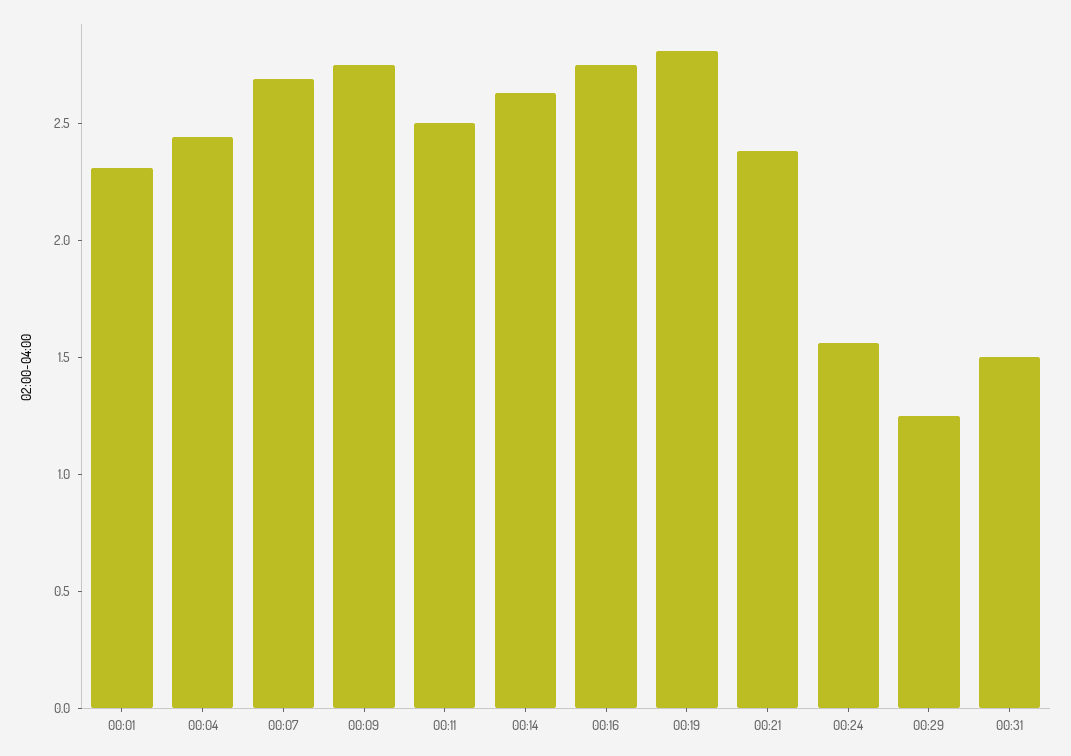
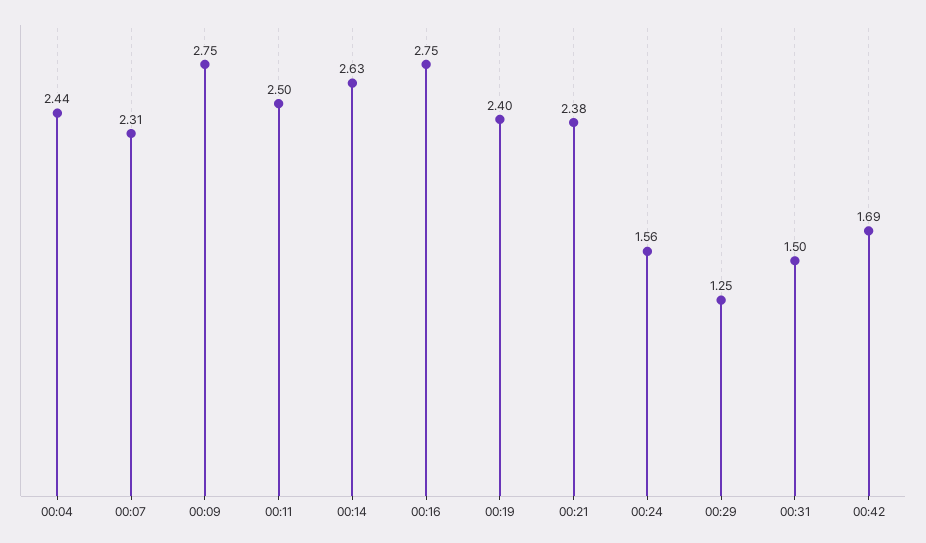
00:01: 2.3 -> none
00:07: 2.7 -> 2.31
00:19: 2.8 -> 2.4
00:42: none -> 1.69

